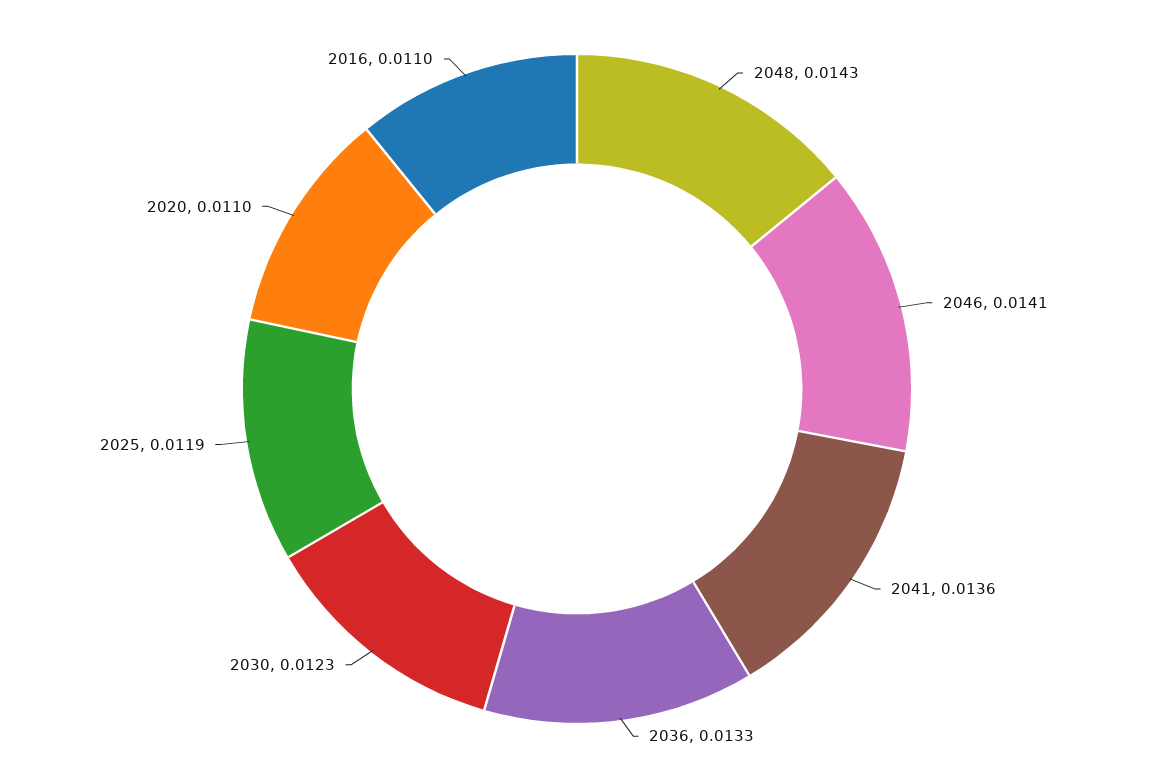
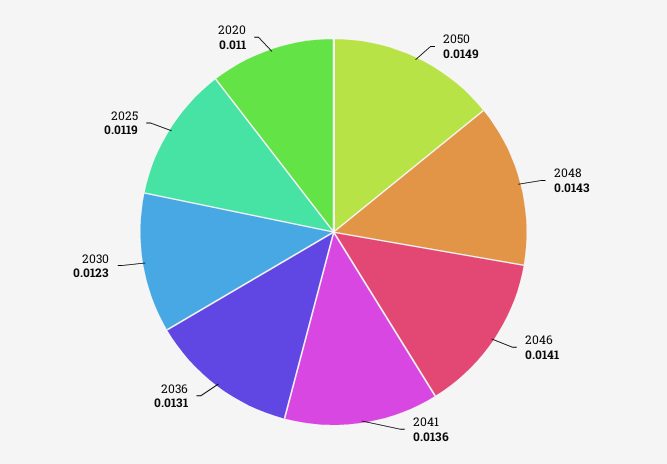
2036: 0.0133 -> 0.0131
2016: 0.011 -> none
2050: none -> 0.0149

